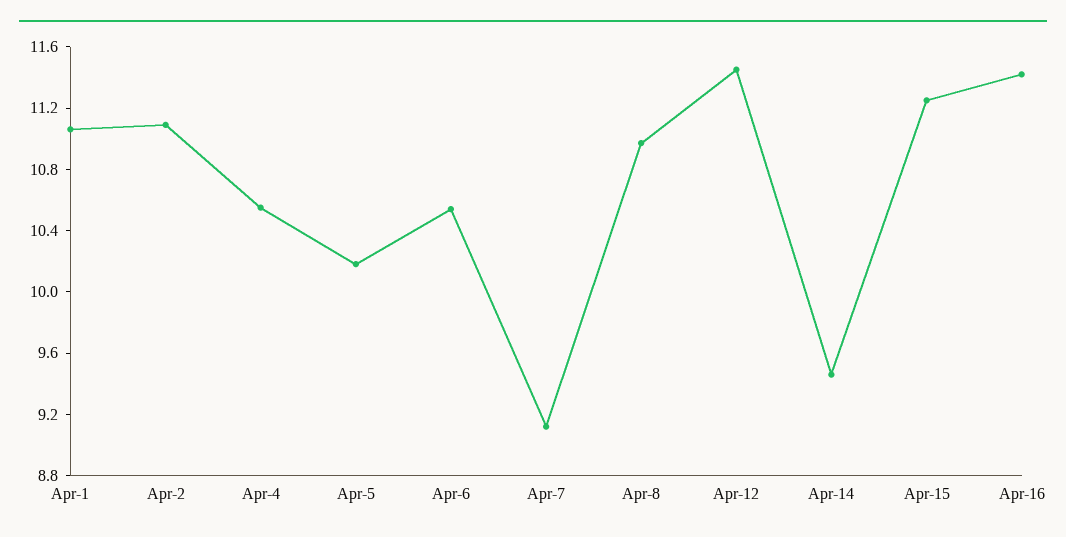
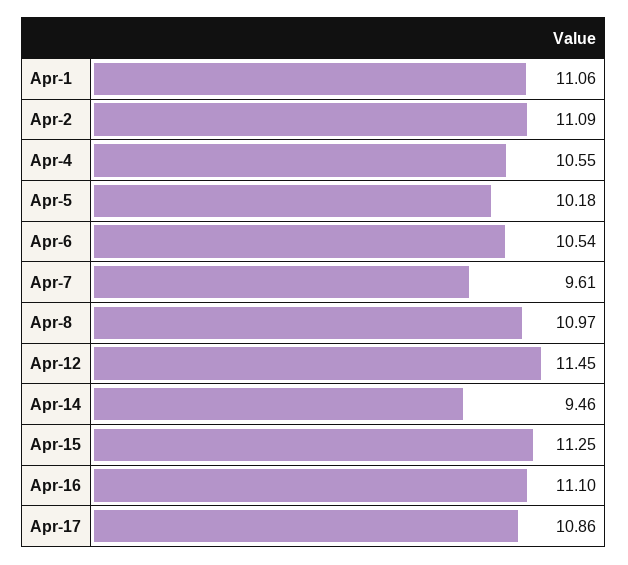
Apr-7: 9.1 -> 9.61
Apr-16: 11.4 -> 11.1
Apr-17: none -> 10.86

